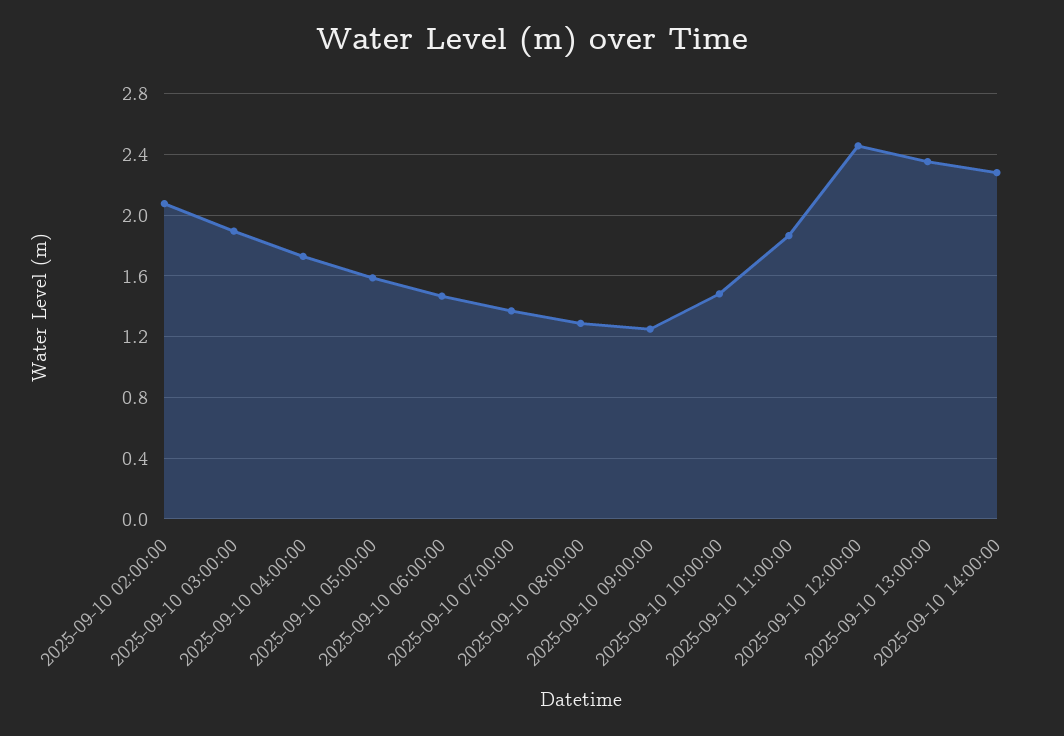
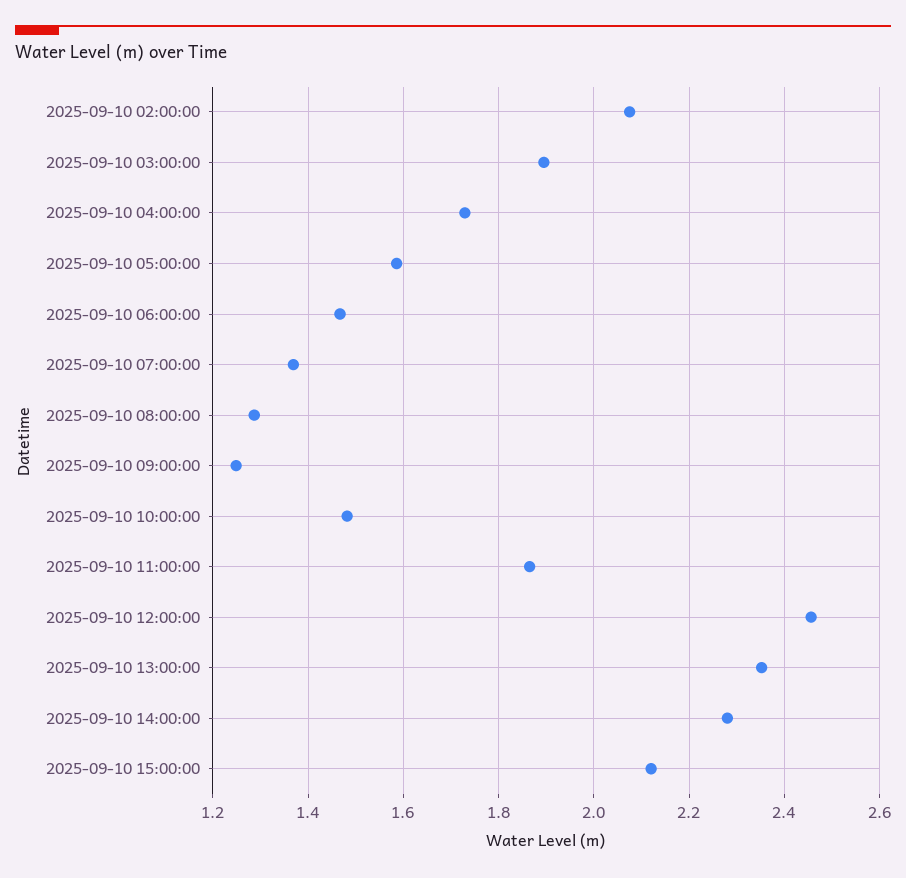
2025-09-10 15:00:00: none -> 2.12

